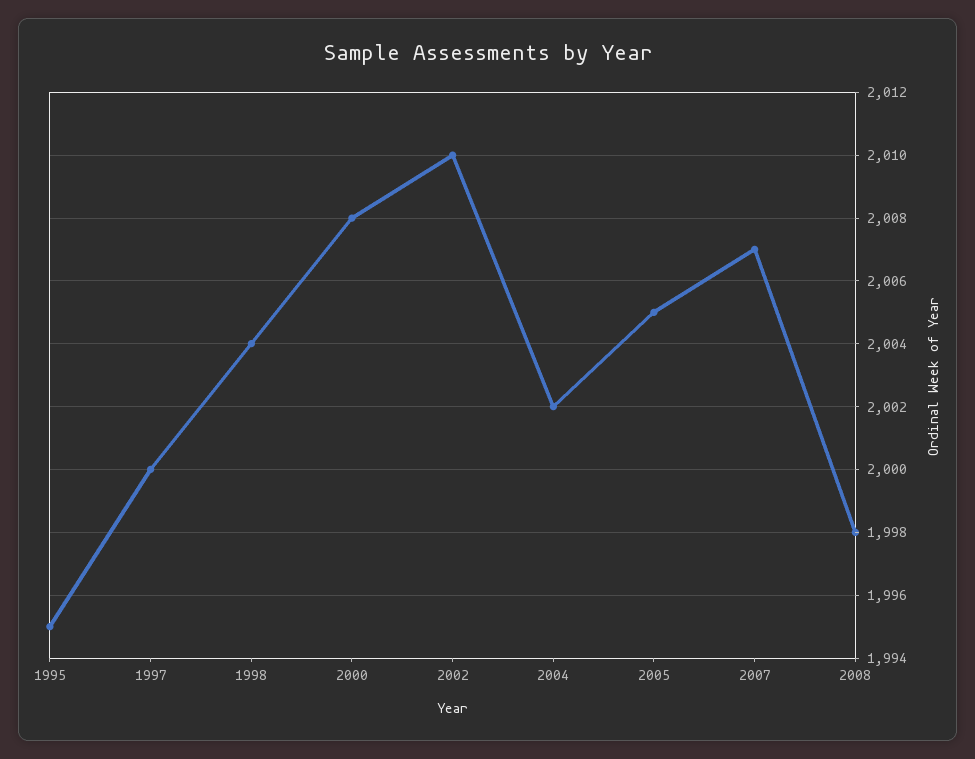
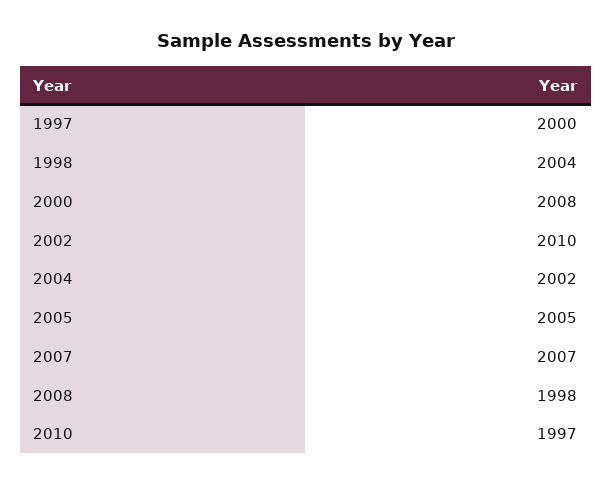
1995: 1995 -> none
2010: none -> 1997

